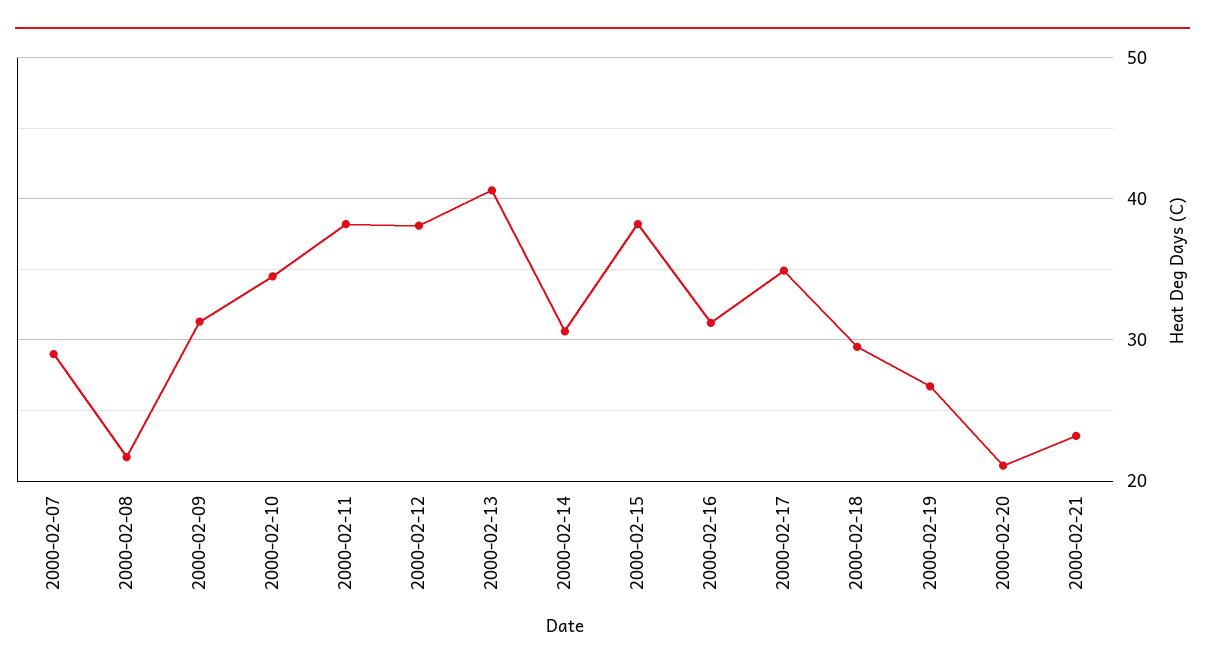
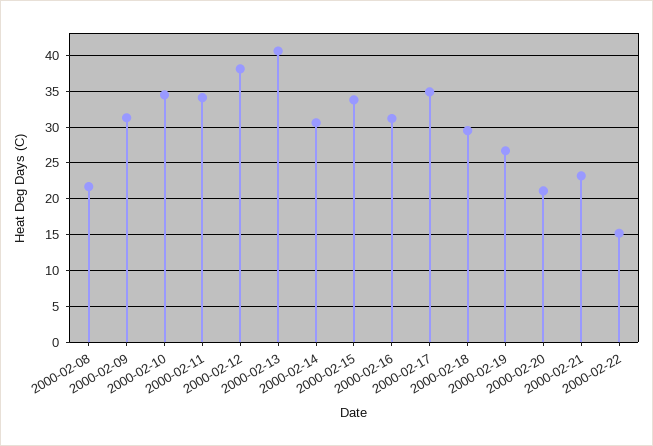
2000-02-07: 29 -> none
2000-02-11: 38 -> 34
2000-02-15: 38 -> 34
2000-02-22: none -> 15

